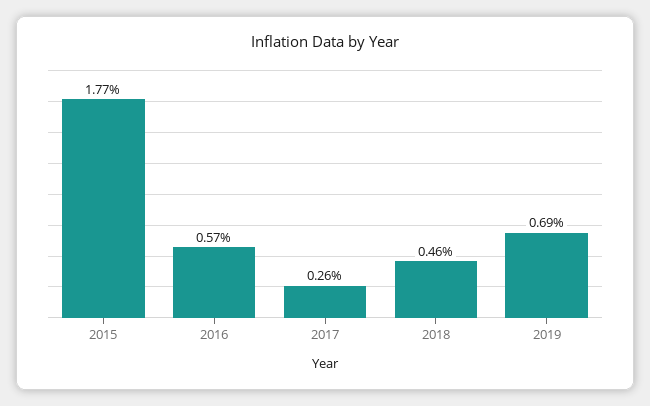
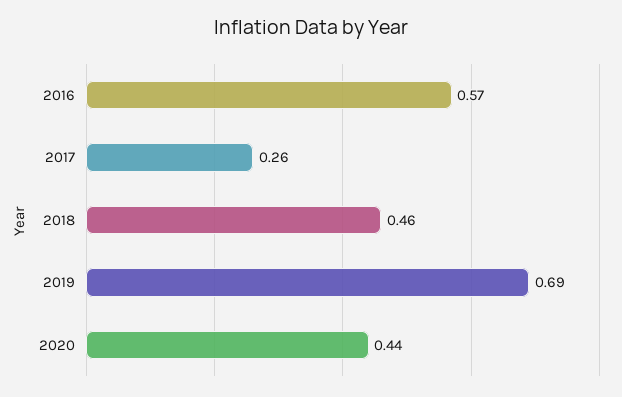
2015: 1.77 -> none
2020: none -> 0.44

